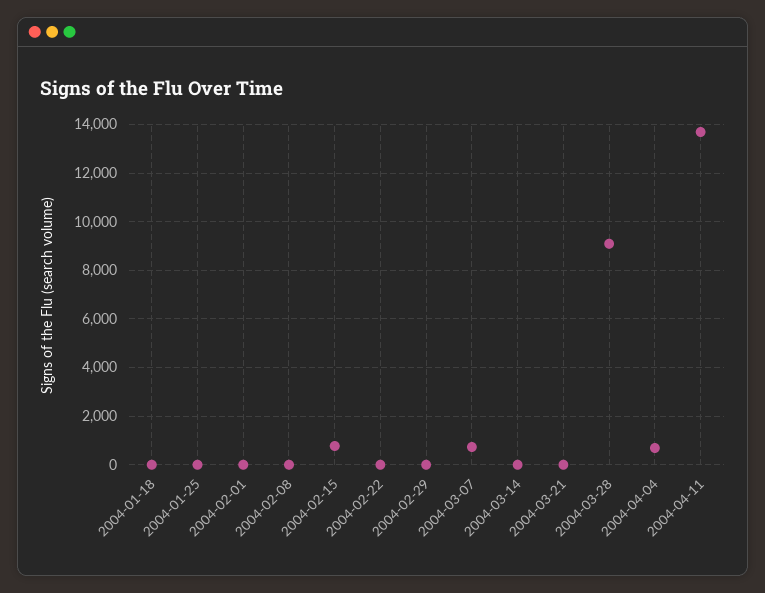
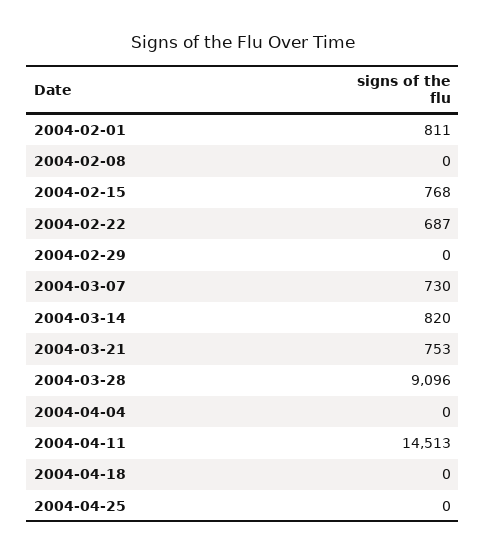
2004-01-18: 0 -> none
2004-01-25: 0 -> none
2004-02-01: 0 -> 811
2004-02-22: 0 -> 687
2004-03-14: 0 -> 820
2004-03-21: 0 -> 753
2004-04-04: 750 -> 0
2004-04-11: 13750 -> 14513
2004-04-18: none -> 0
2004-04-25: none -> 0

